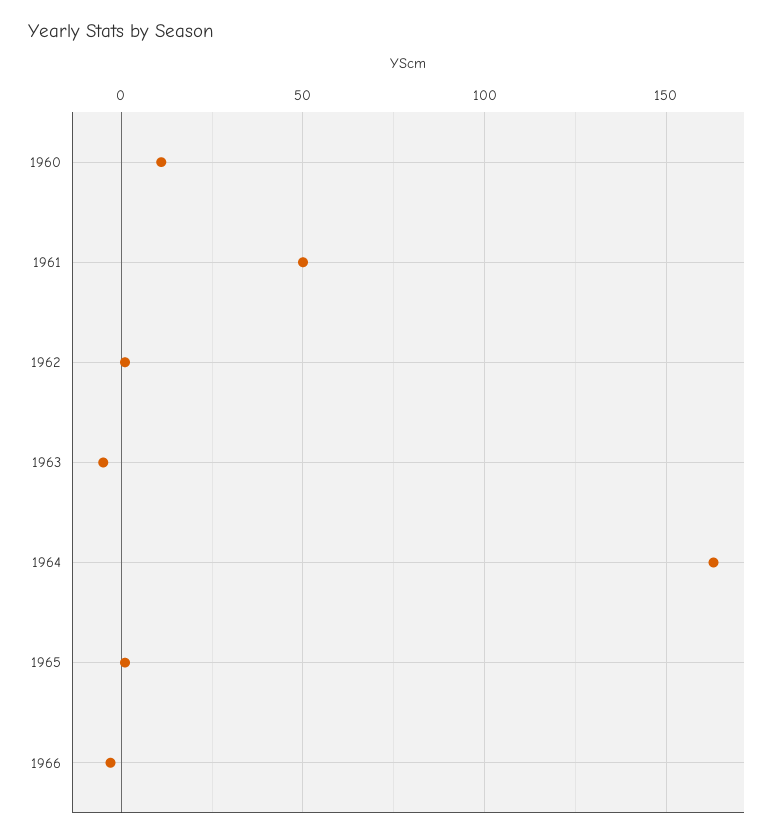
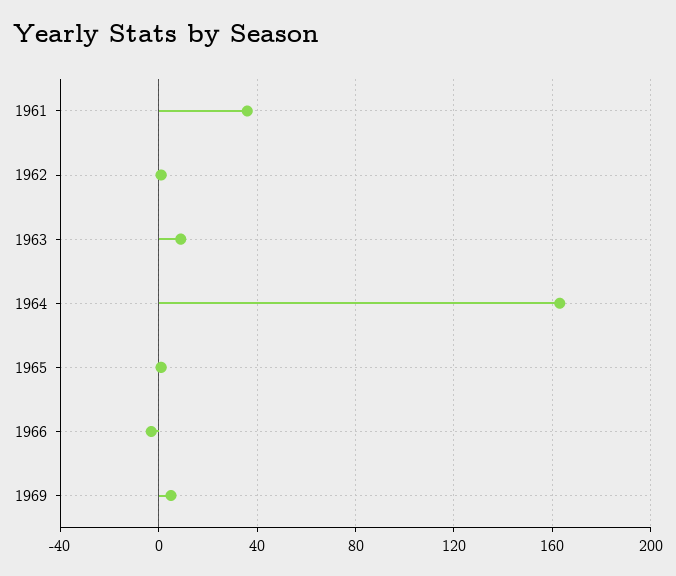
1960: 10 -> none
1961: 50 -> 35
1963: -5 -> 10
1969: none -> 5

